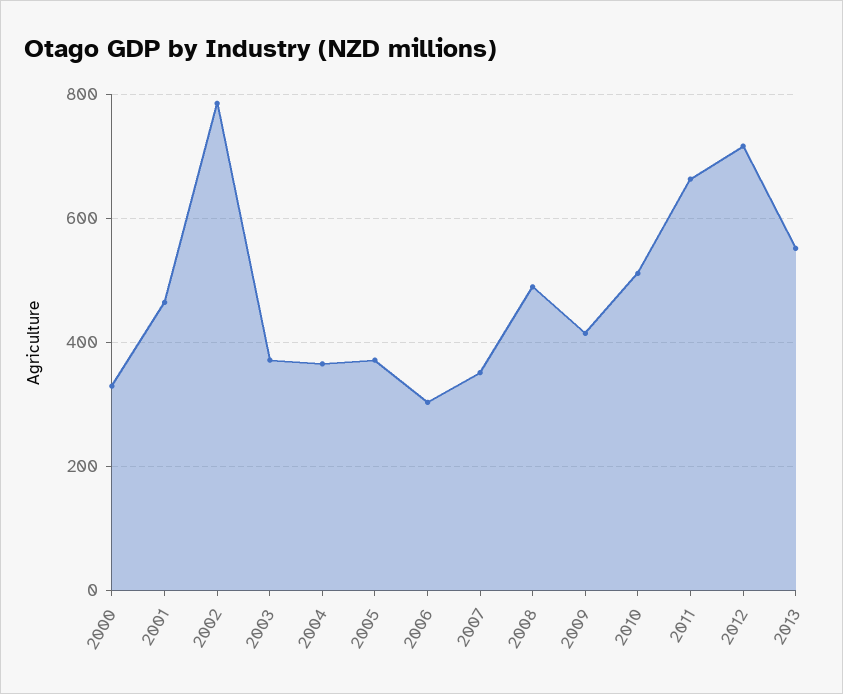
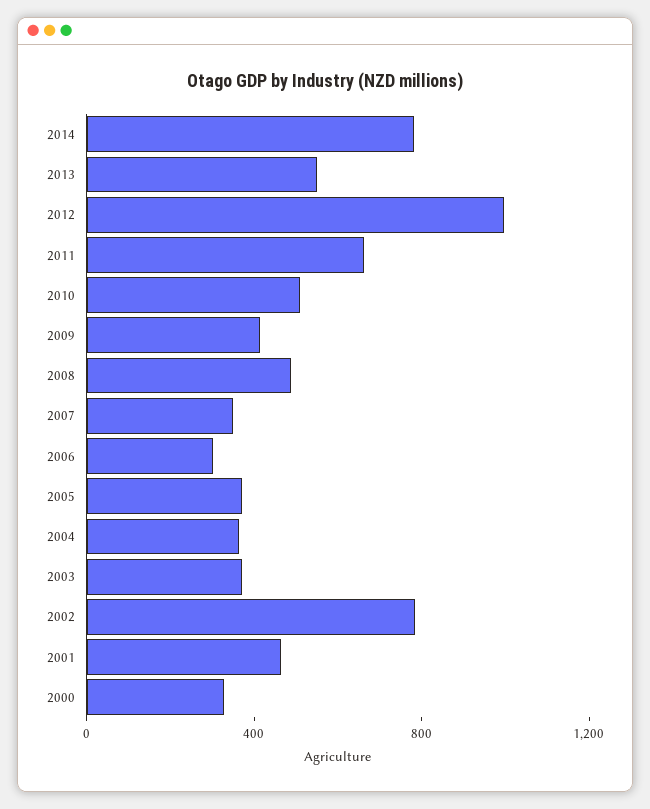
2012: 720 -> 1000
2014: none -> 800

